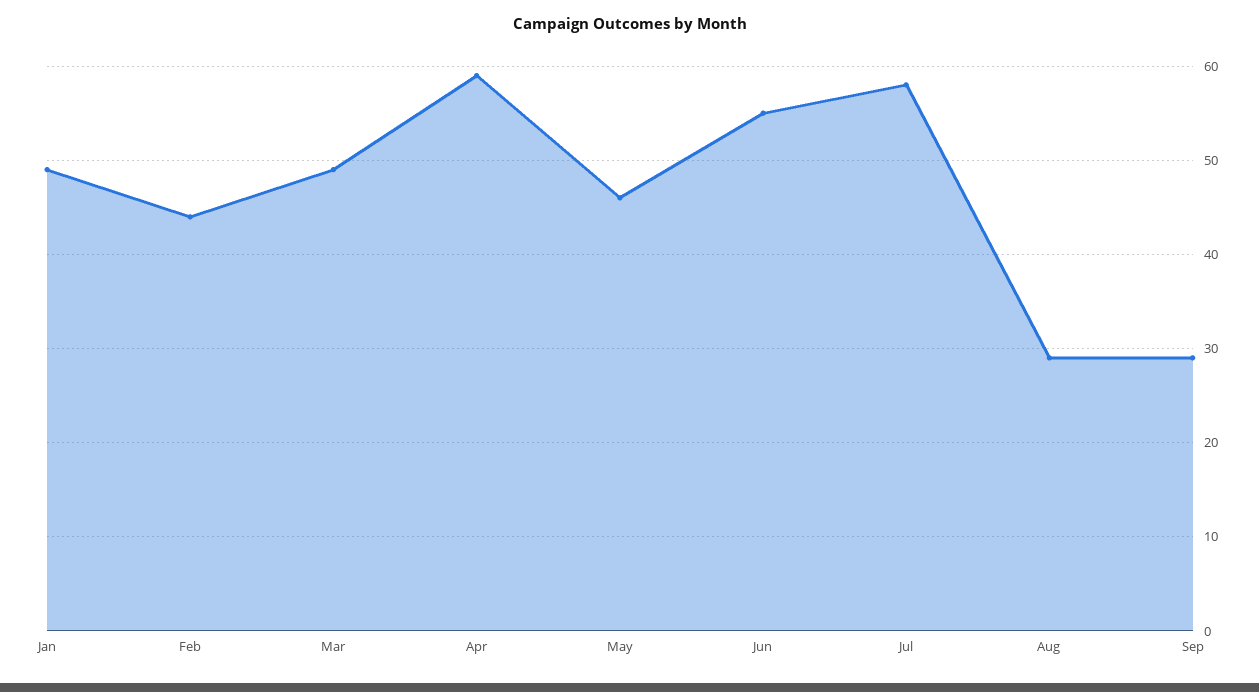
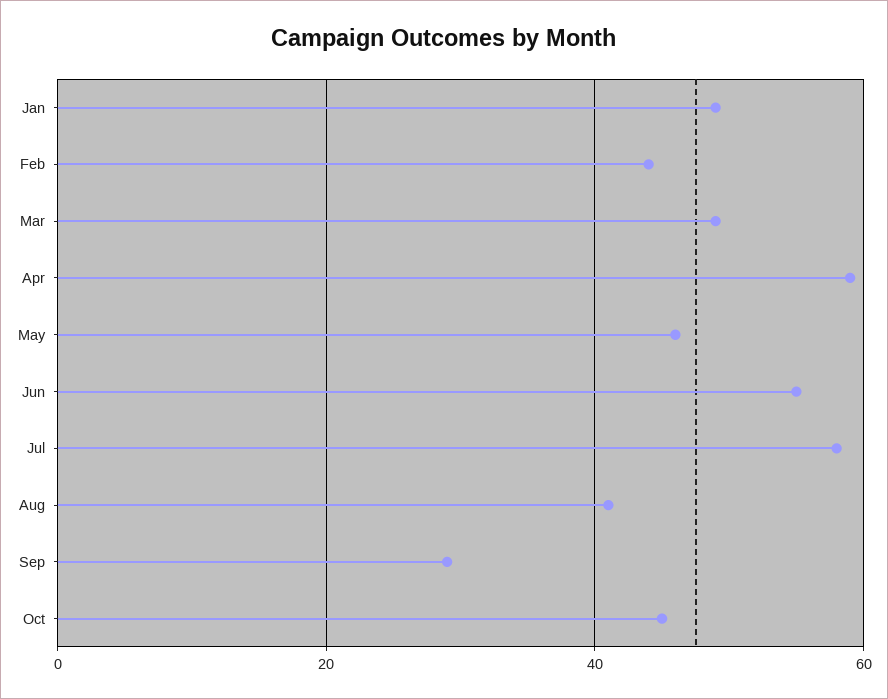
Aug: 29 -> 40
Oct: none -> 45

